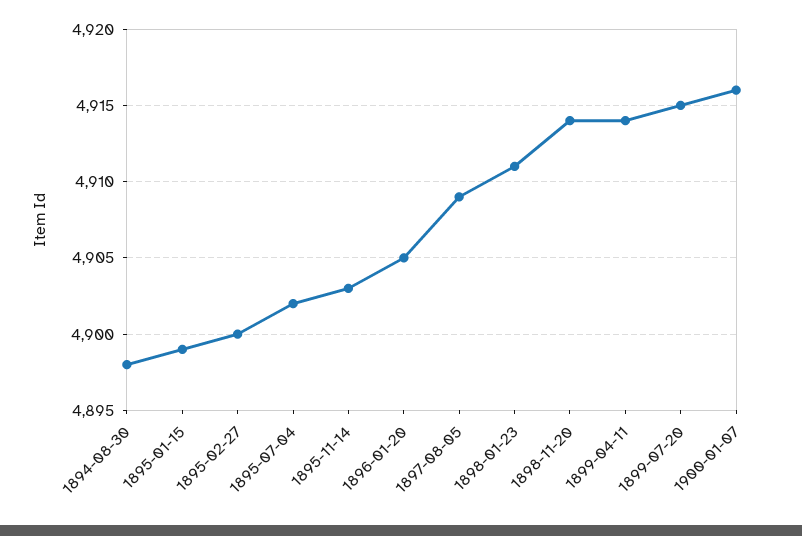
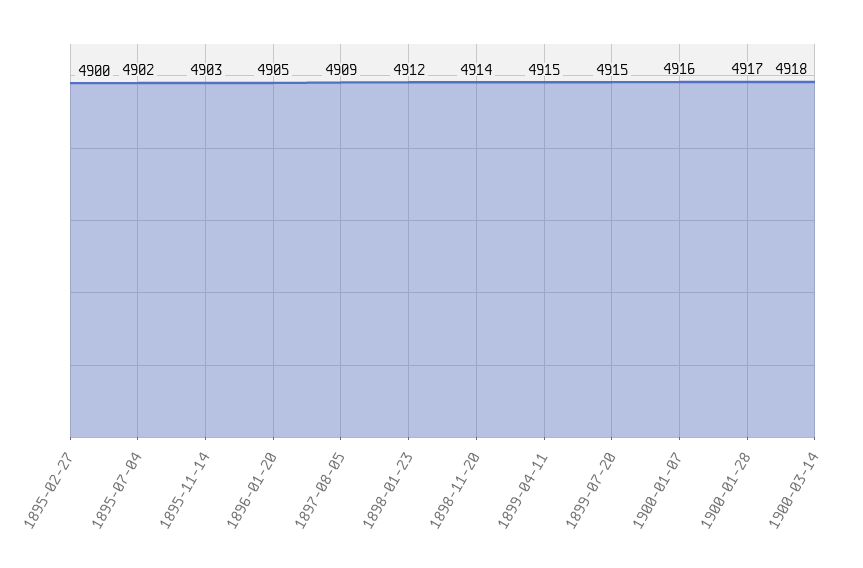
1894-08-30: 4898 -> none
1895-01-15: 4899 -> none
1898-01-23: 4911 -> 4912
1899-04-11: 4914 -> 4915
1900-01-28: none -> 4917
1900-03-14: none -> 4918

